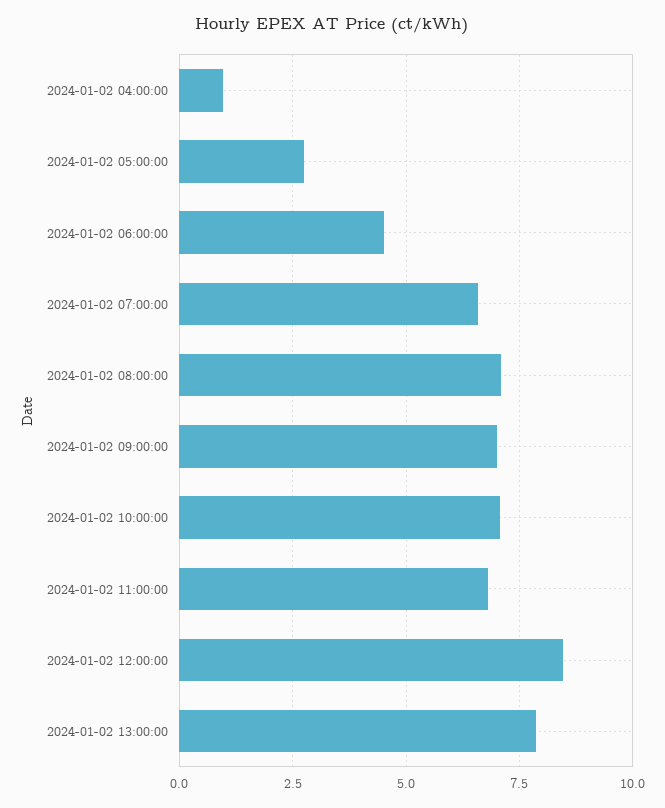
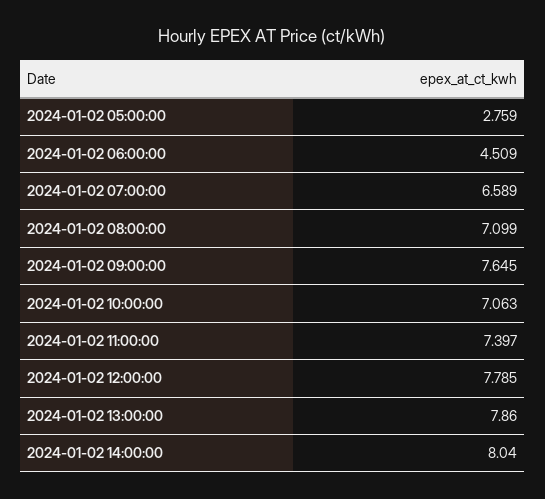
2024-01-02 04:00:00: 1 -> none
2024-01-02 09:00:00: 7 -> 7.645
2024-01-02 11:00:00: 6.75 -> 7.397
2024-01-02 12:00:00: 8.5 -> 7.785
2024-01-02 14:00:00: none -> 8.04

